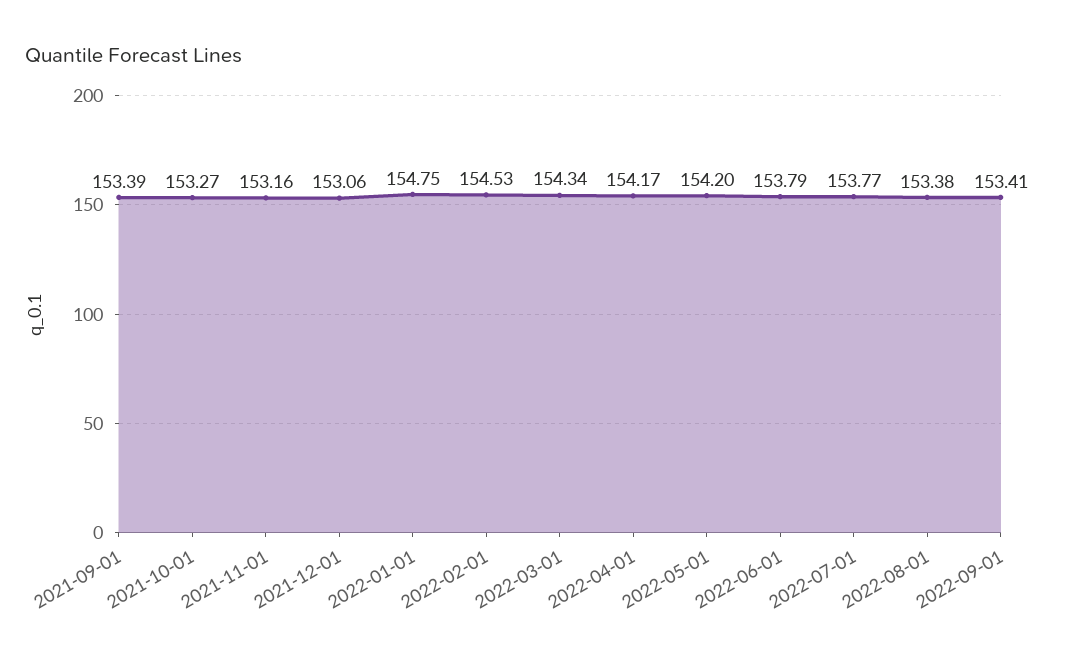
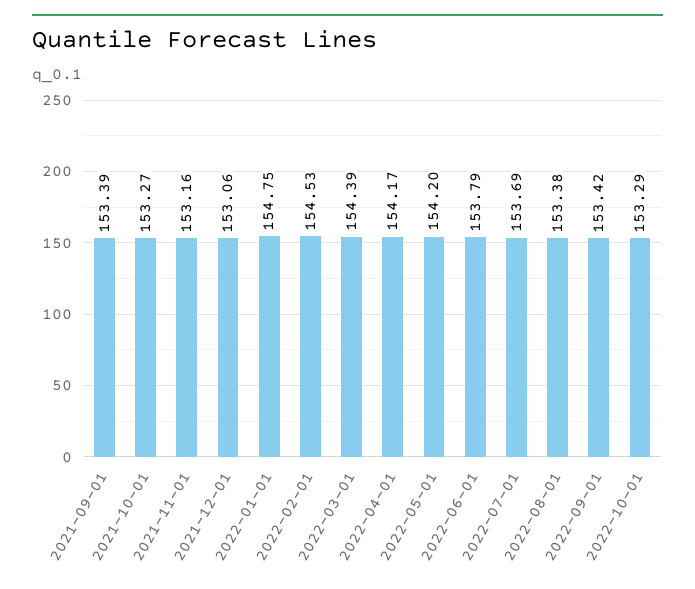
2022-03-01: 154.34 -> 154.39
2022-07-01: 153.77 -> 153.69
2022-09-01: 153.41 -> 153.42
2022-10-01: none -> 153.29

